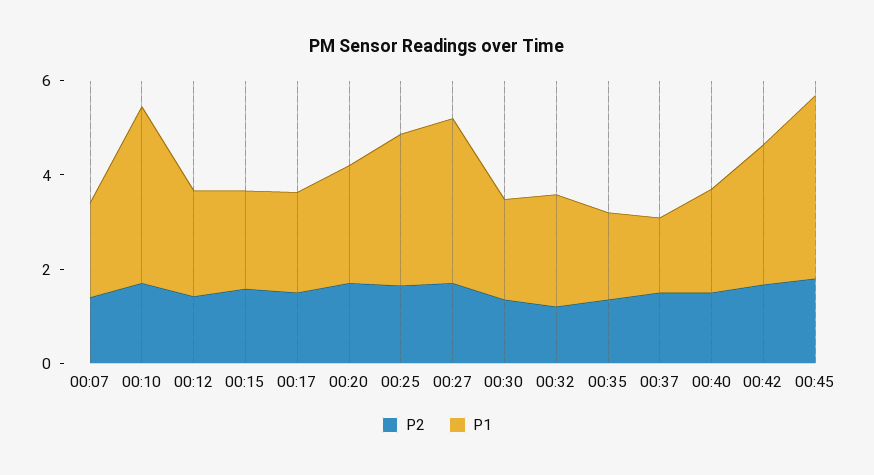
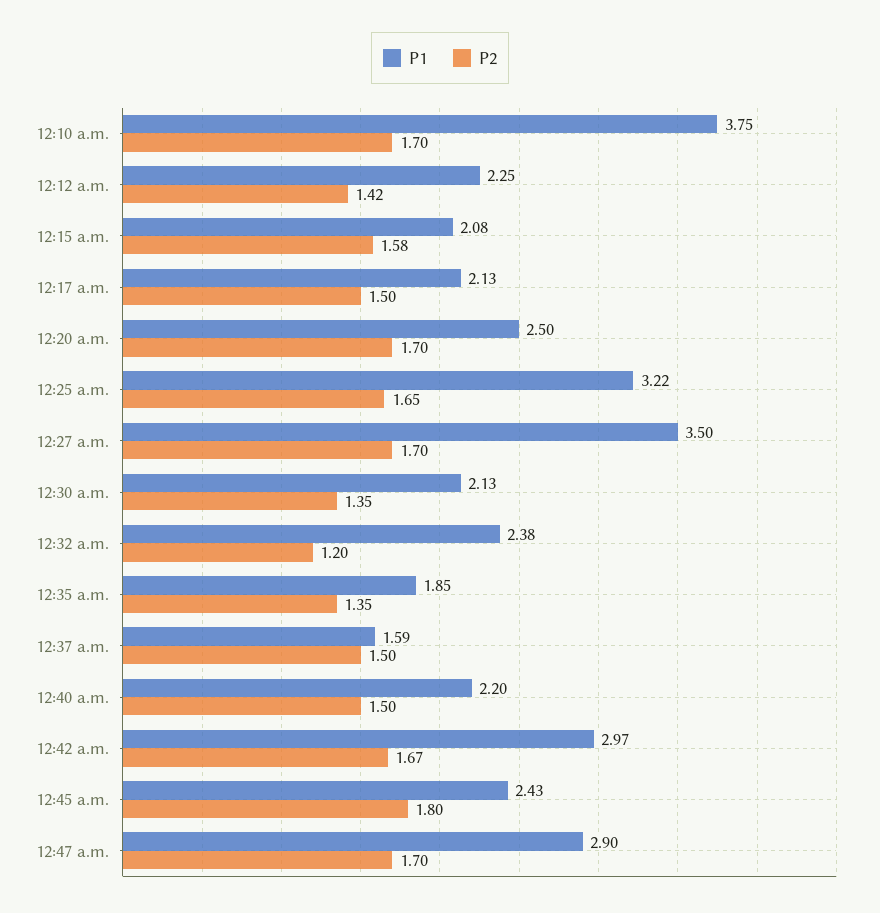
P2, 00:07: 1.5 -> none
P1, 00:07: 2 -> none
P1, 00:45: 4 -> 2.43
P1, 12:47 a.m.: none -> 2.9
P2, 12:47 a.m.: none -> 1.7

